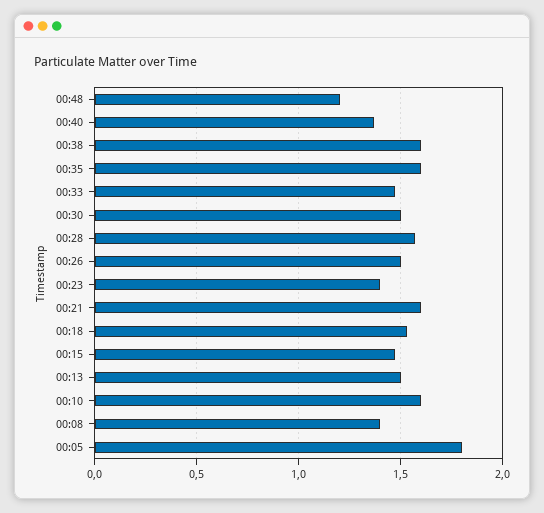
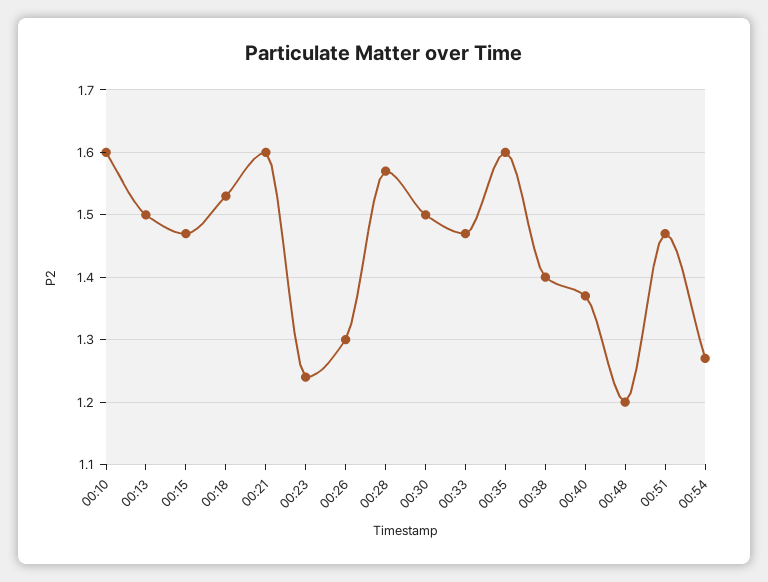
00:38: 1.6 -> 1.4
00:26: 1.5 -> 1.3
00:23: 1.4 -> 1.24
00:08: 1.4 -> none
00:05: 1.8 -> none
00:51: none -> 1.47
00:54: none -> 1.27

